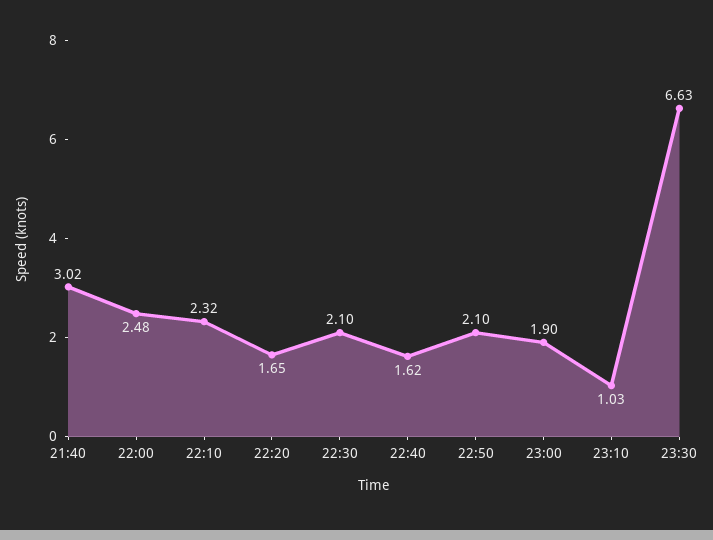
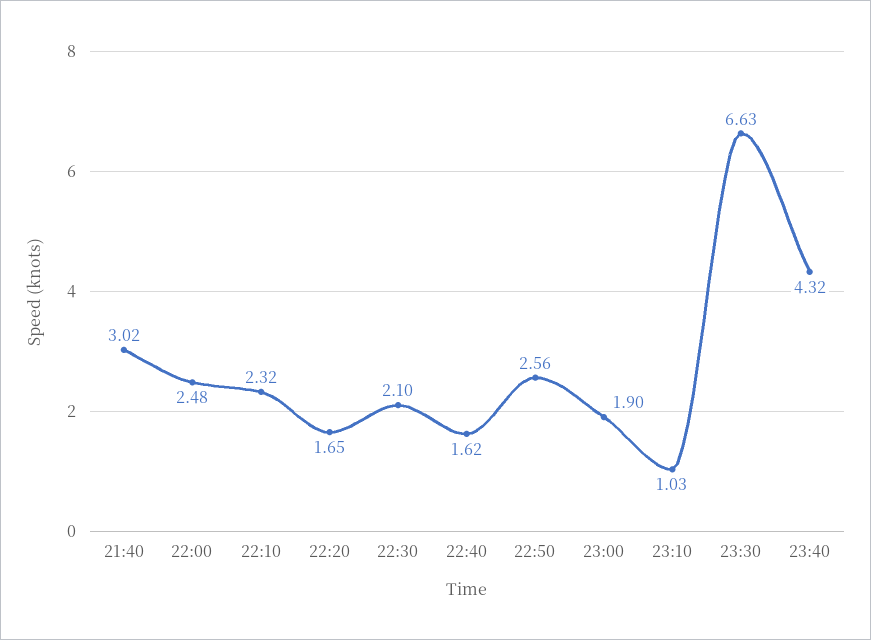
22:50: 2.1 -> 2.56
23:40: none -> 4.32

